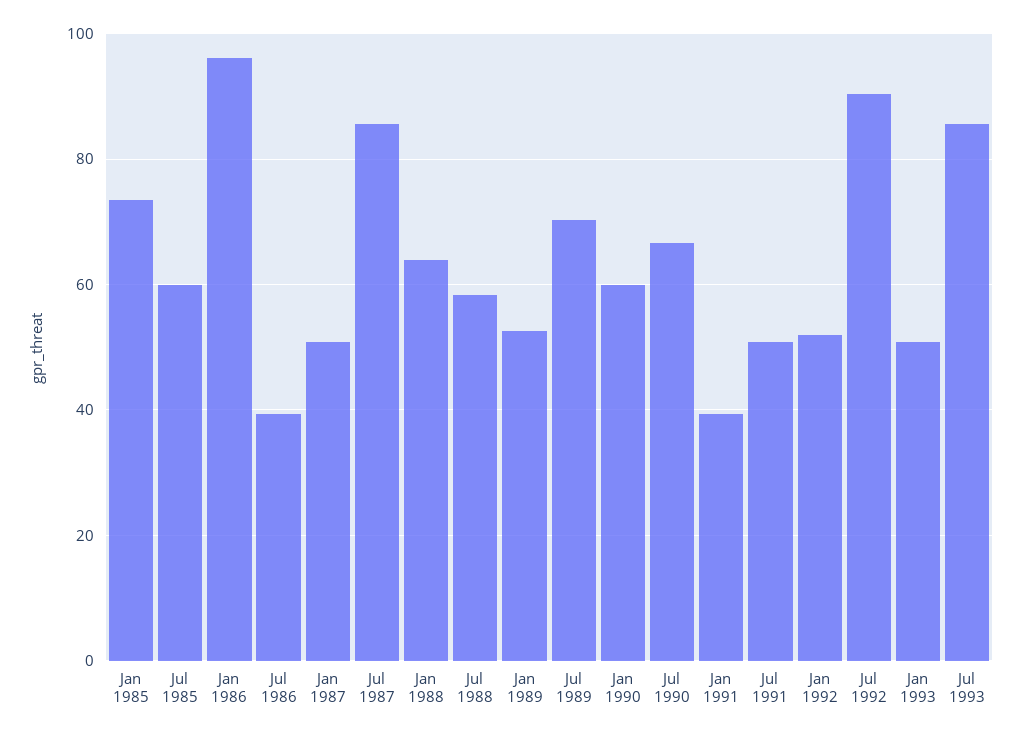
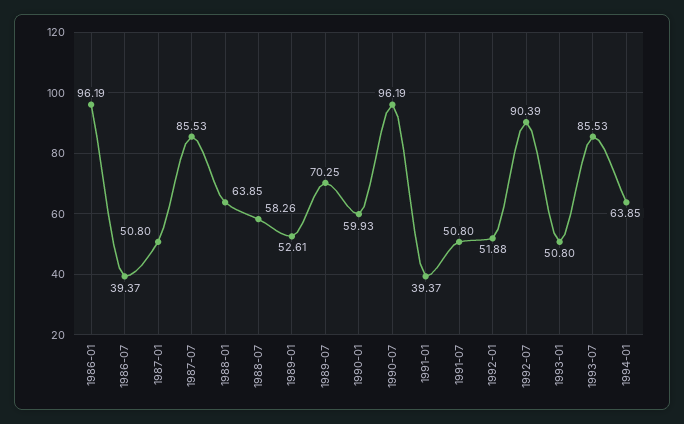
Jan 1985: 74 -> none
Jul 1985: 60 -> none
Jul 1990: 66 -> 96.19
1994-01: none -> 63.85

